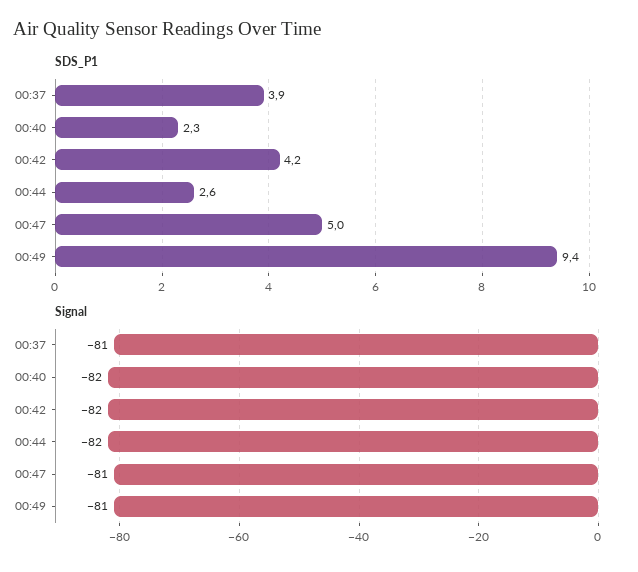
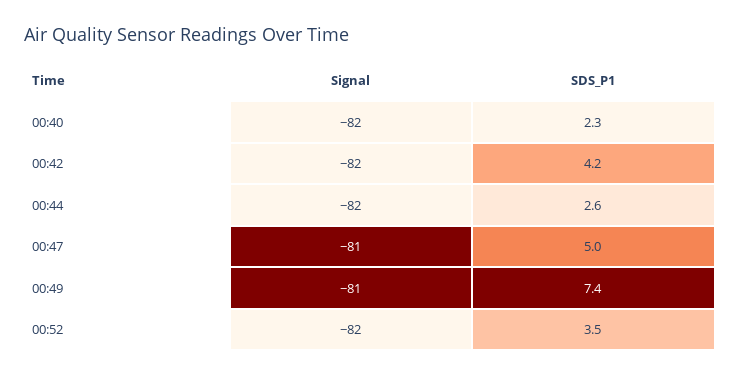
SDS_P1, 00:37: 3.9 -> none
SDS_P1, 00:49: 9.4 -> 7.4
Signal, 00:37: -81 -> none
Signal, 00:52: none -> -82
SDS_P1, 00:52: none -> 3.5

